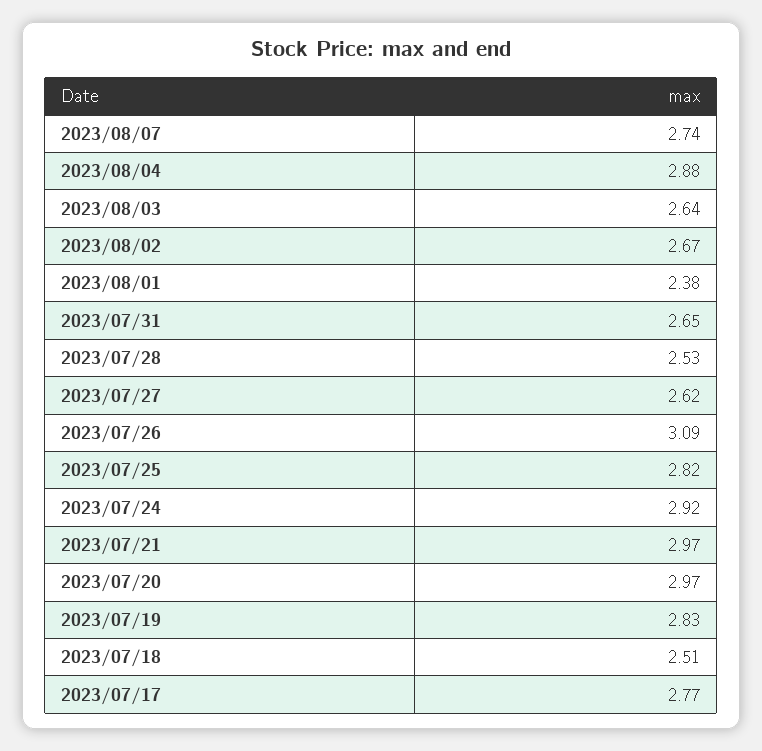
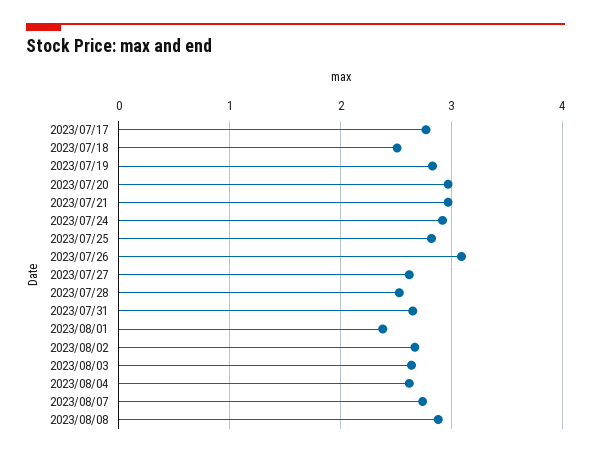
2023/08/04: 2.88 -> 2.6
2023/08/08: none -> 2.9

